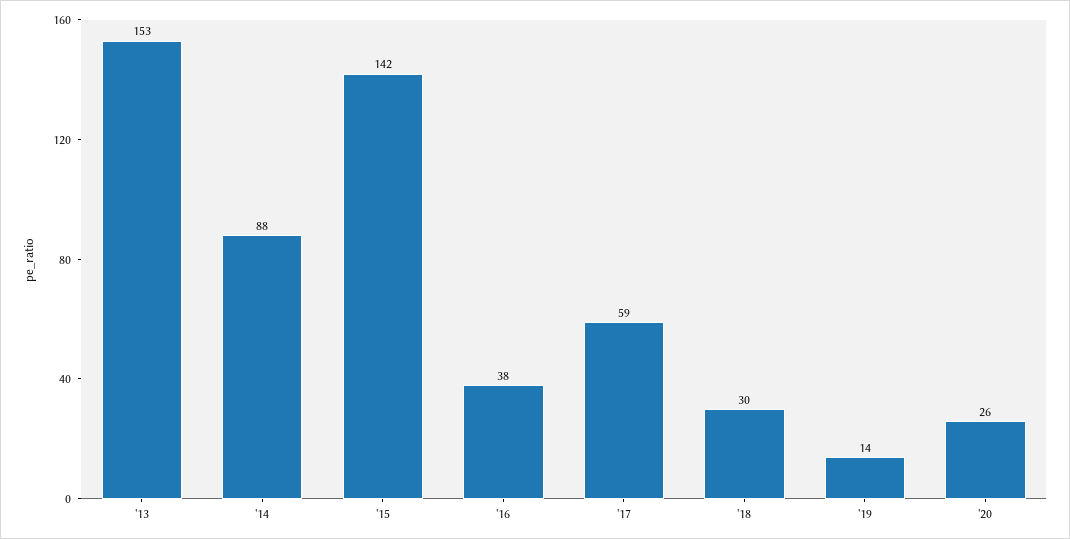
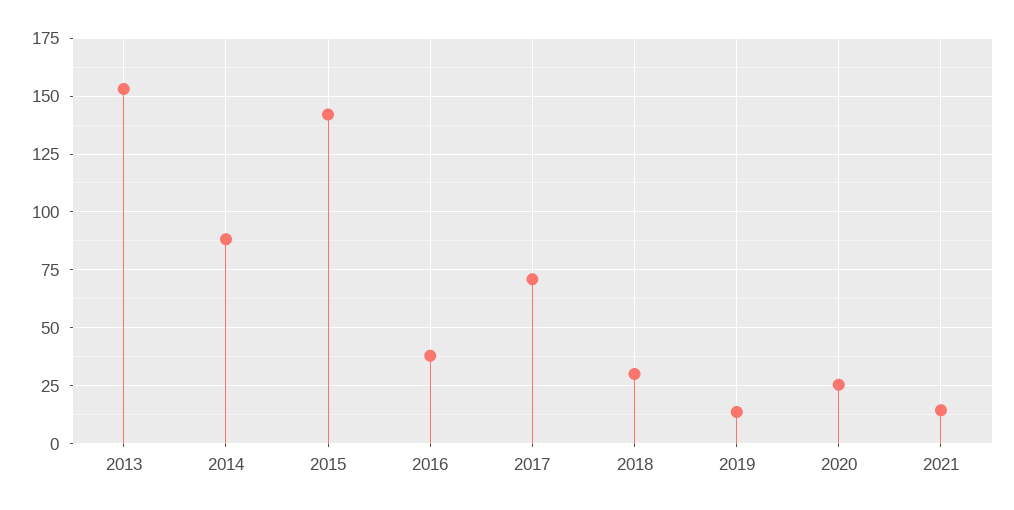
'17: 59 -> 70
2021: none -> 15

